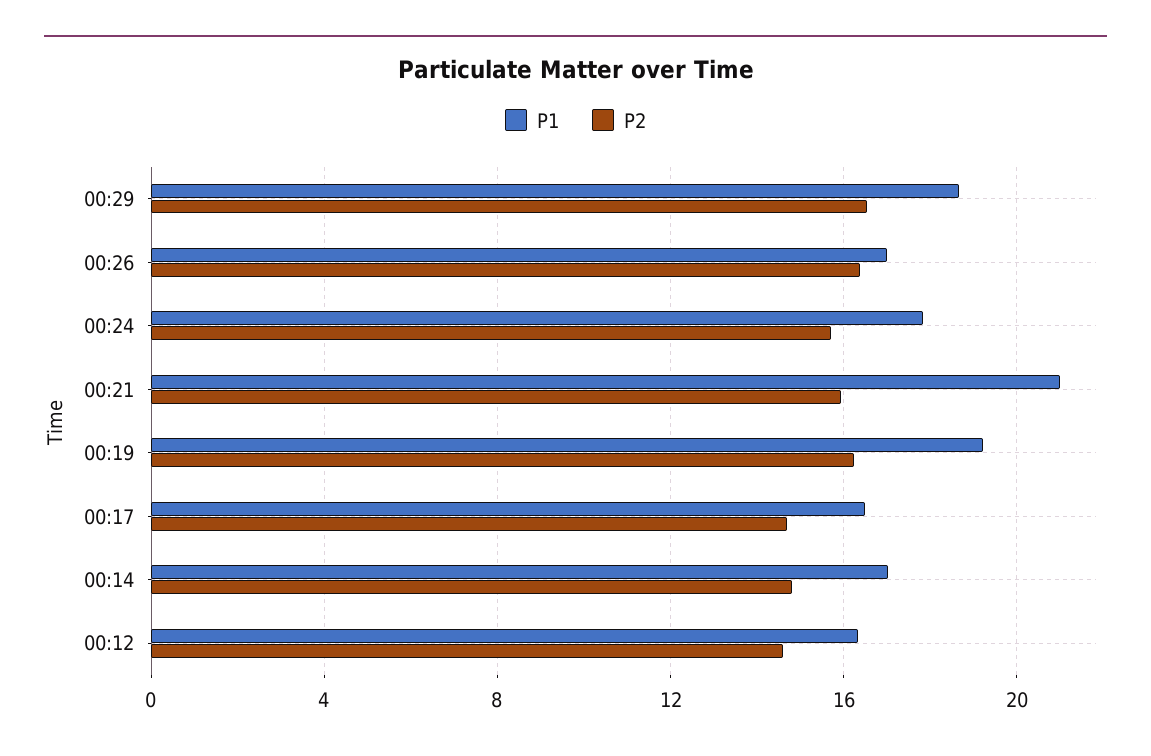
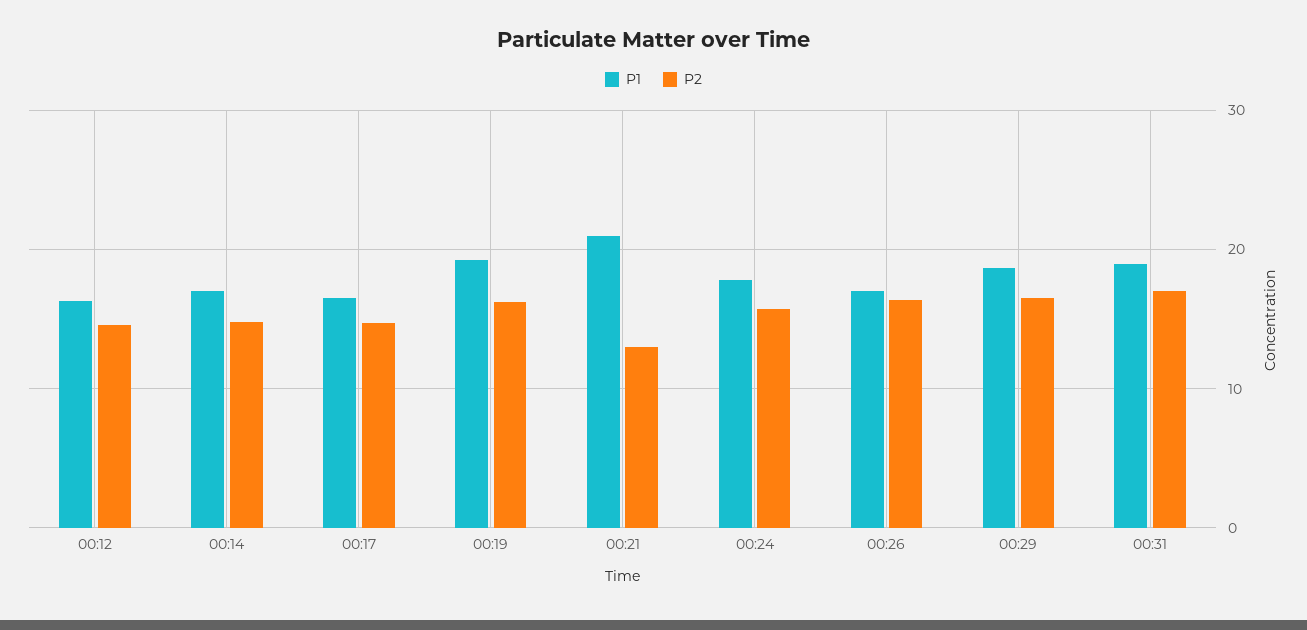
P2, 00:21: 16 -> 13
P1, 00:31: none -> 19
P2, 00:31: none -> 17

